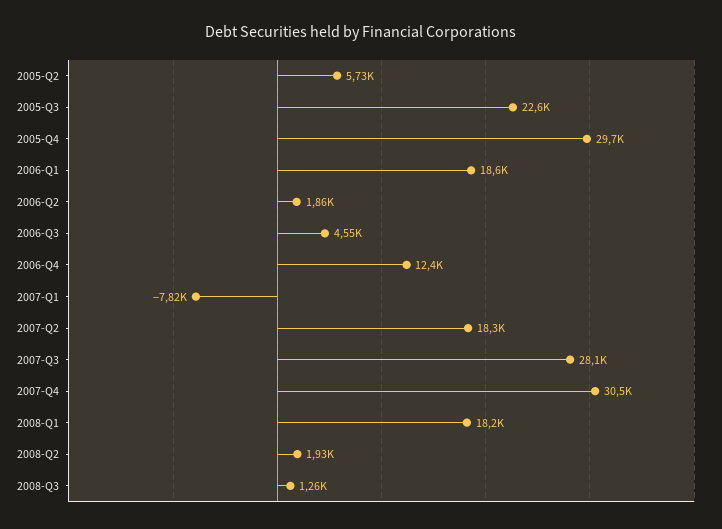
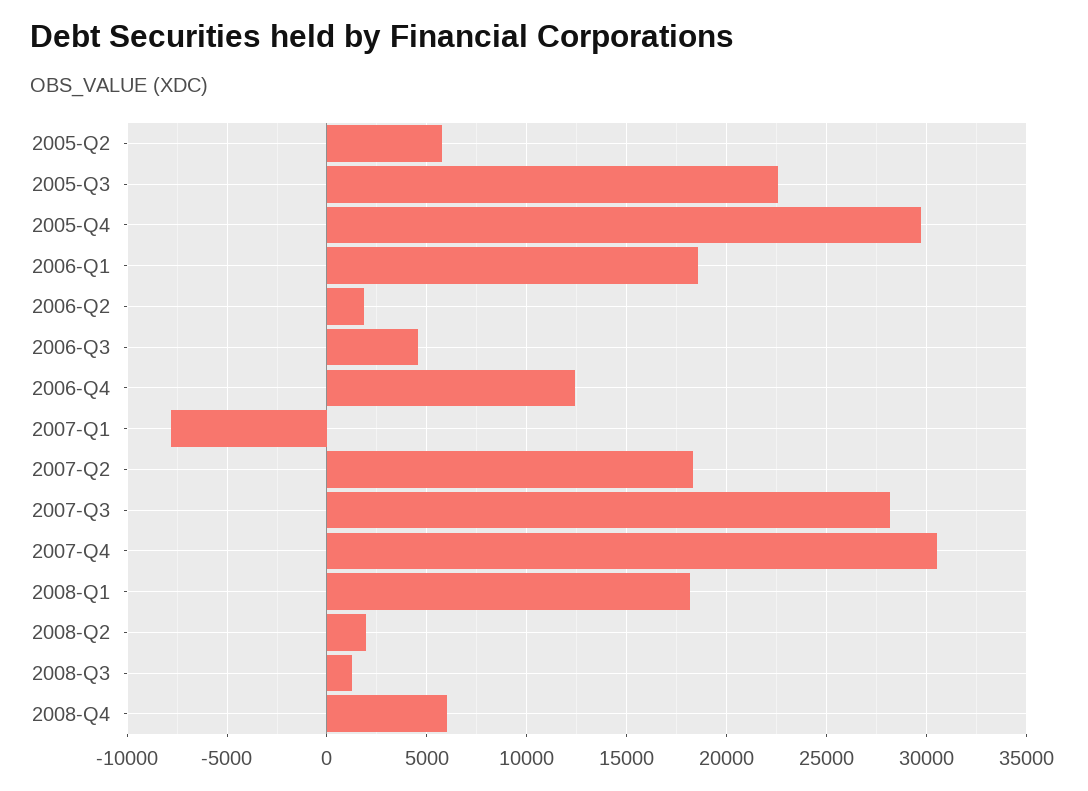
2008-Q4: none -> 6000

